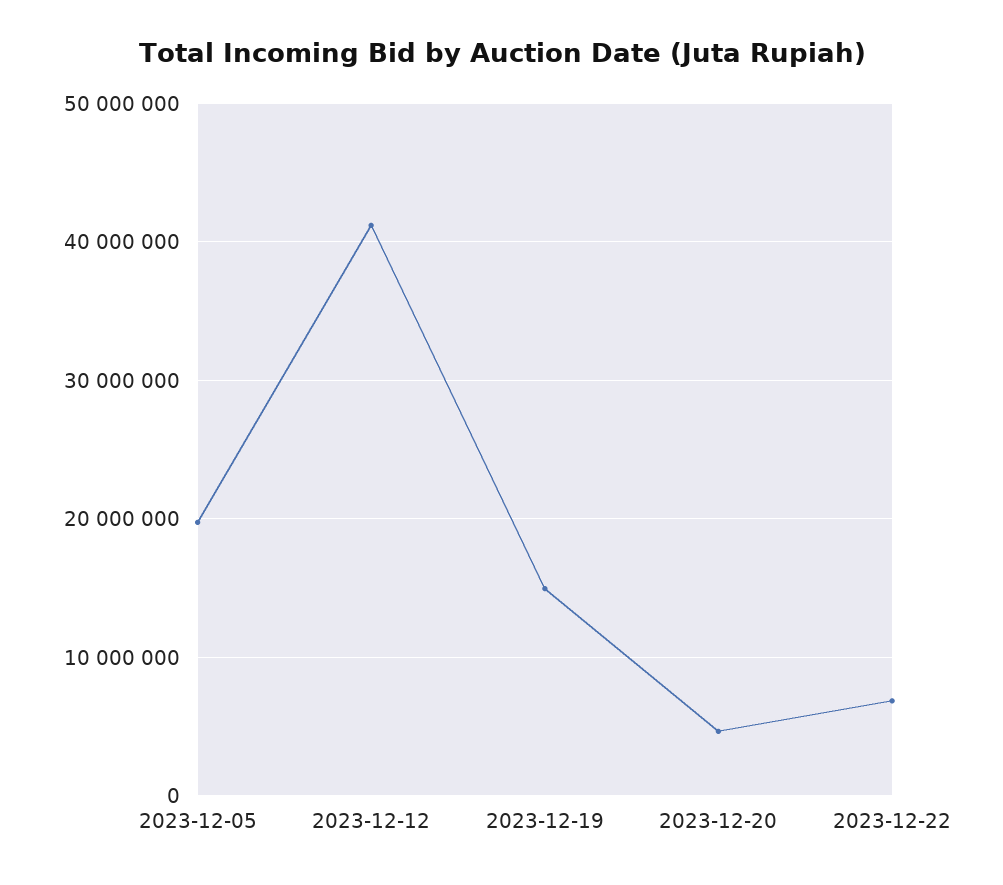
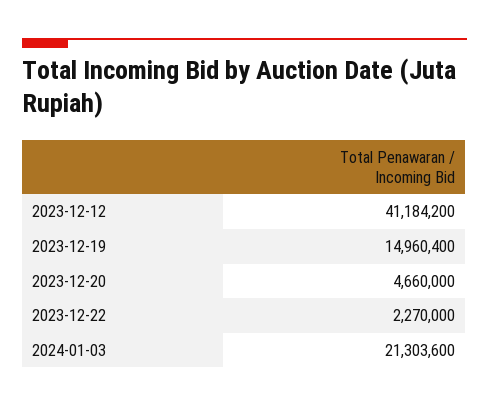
2023-12-05: 20000000 -> none
2023-12-22: 7000000 -> 2270000
2024-01-03: none -> 21303600

